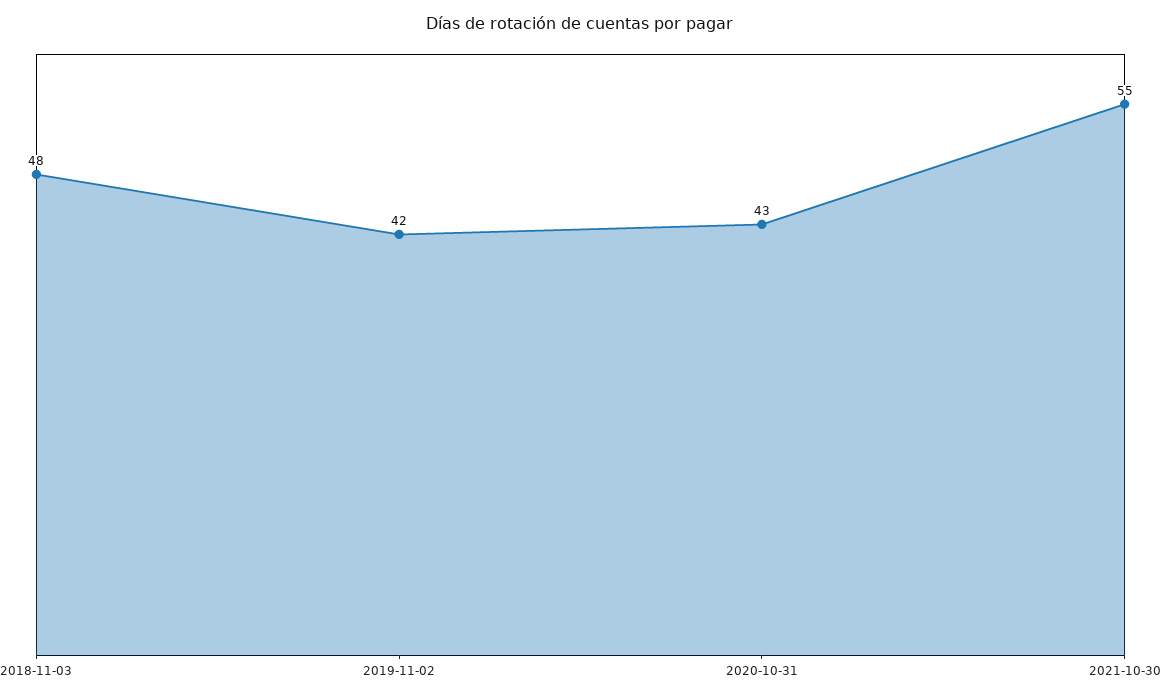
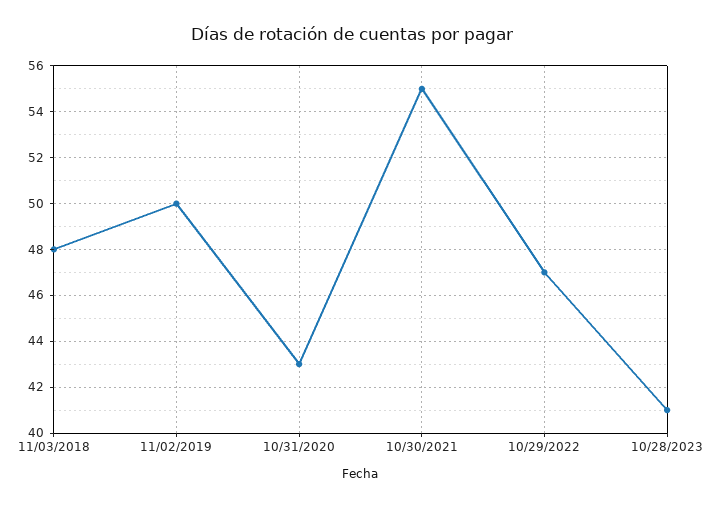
2019-11-02: 42 -> 50
10/29/2022: none -> 47
10/28/2023: none -> 41

